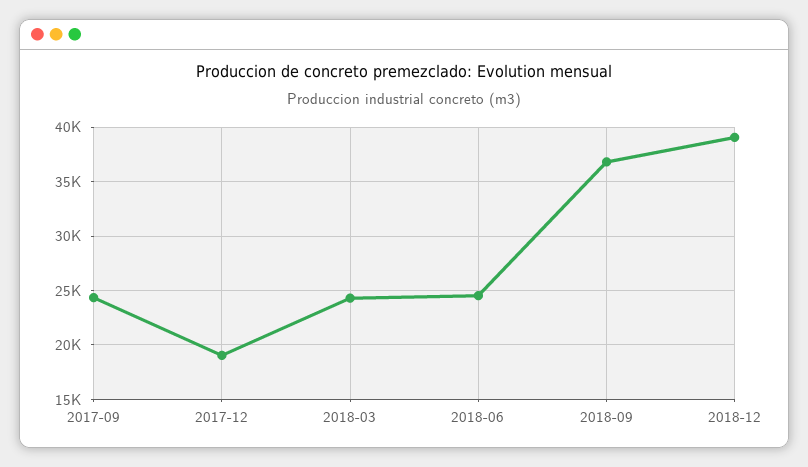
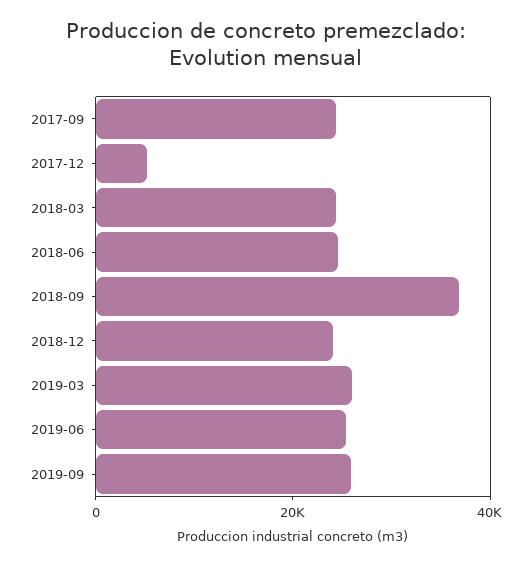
2017-12: 19000 -> 5000
2018-12: 39000 -> 25000
2019-03: none -> 25000
2019-06: none -> 25000
2019-09: none -> 25000

